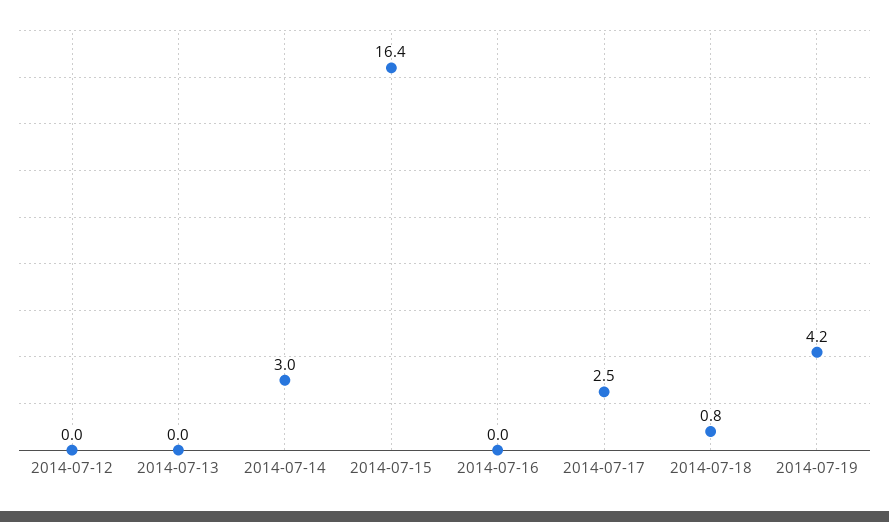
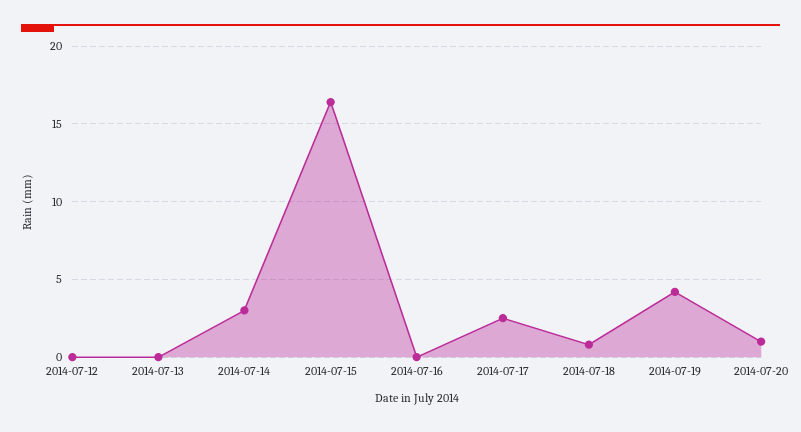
2014-07-20: none -> 1

